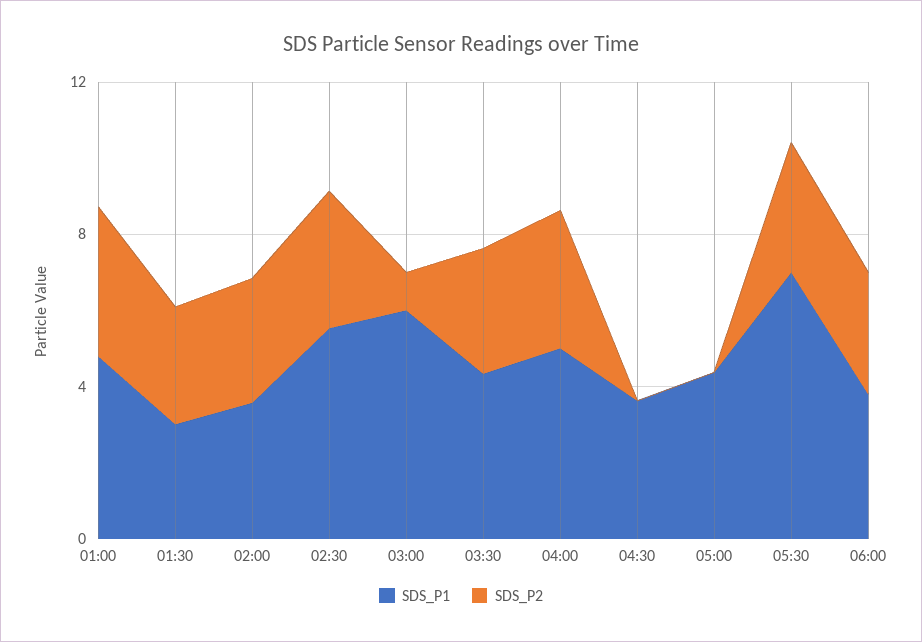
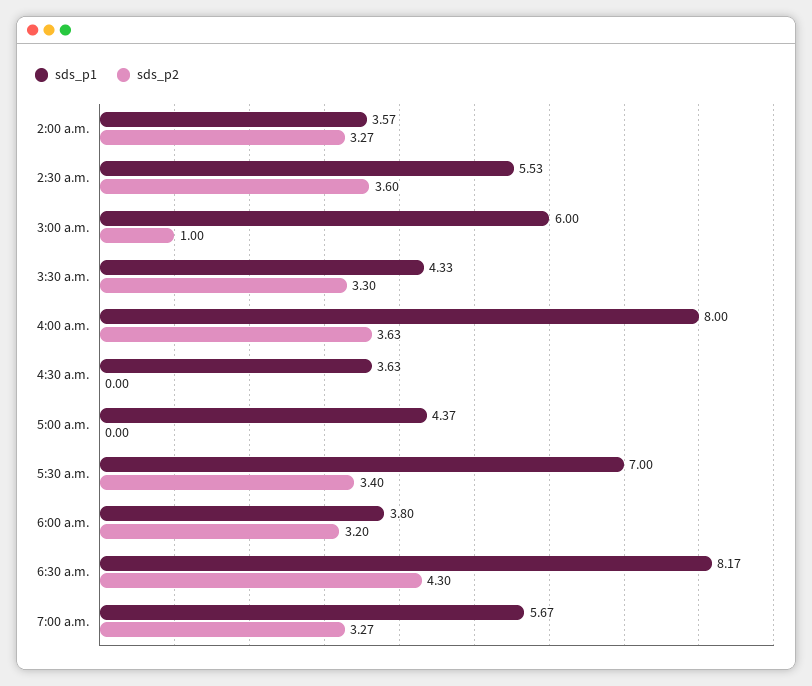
SDS_P1, 01:00: 5 -> none
SDS_P2, 01:00: 4 -> none
SDS_P1, 01:30: 3 -> none
SDS_P2, 01:30: 3 -> none
SDS_P1, 04:00: 5 -> 8
SDS_P1, 6:30 a.m.: none -> 8.17
SDS_P2, 6:30 a.m.: none -> 4.3
SDS_P1, 7:00 a.m.: none -> 5.67
SDS_P2, 7:00 a.m.: none -> 3.27

